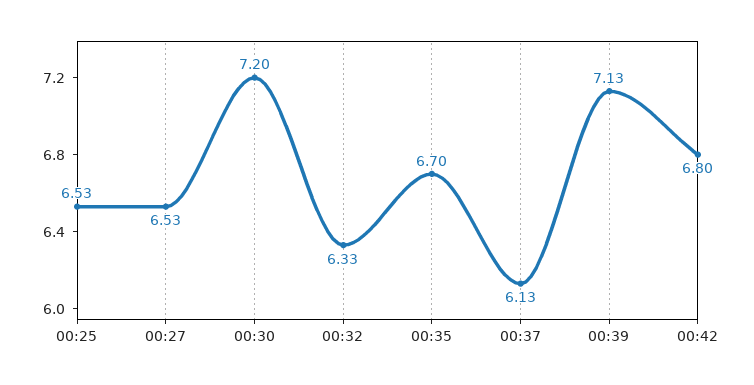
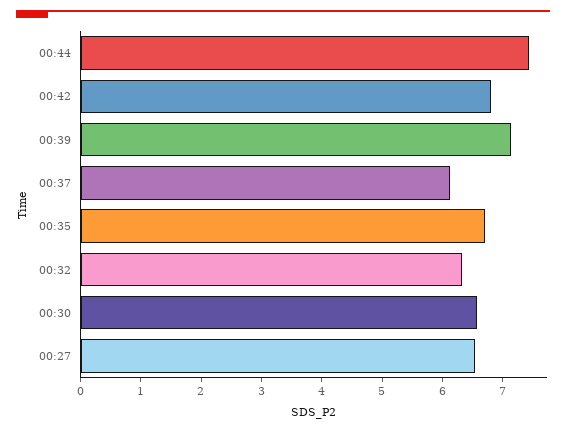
00:25: 6.53 -> none
00:30: 7.2 -> 6.6
00:44: none -> 7.4

